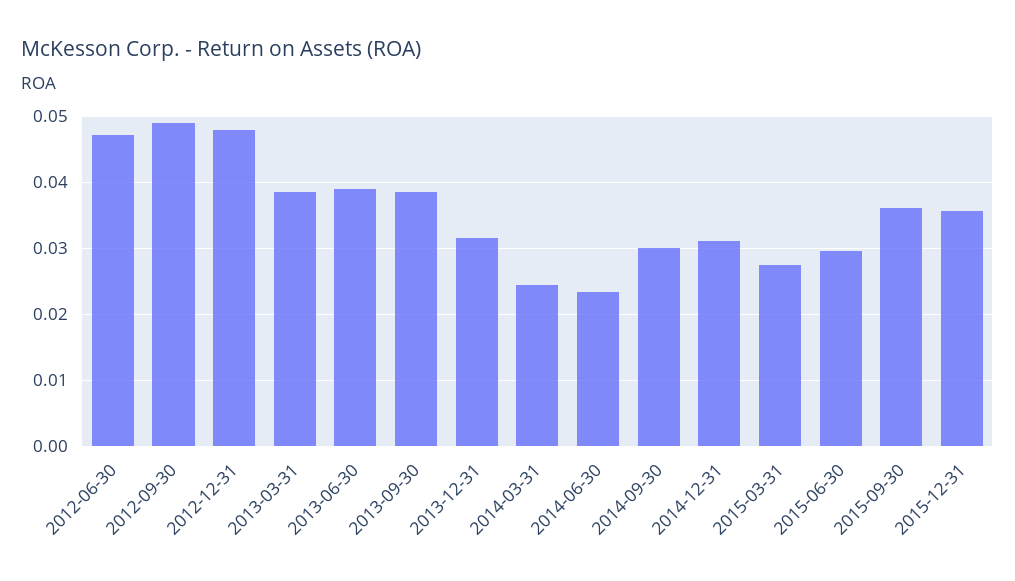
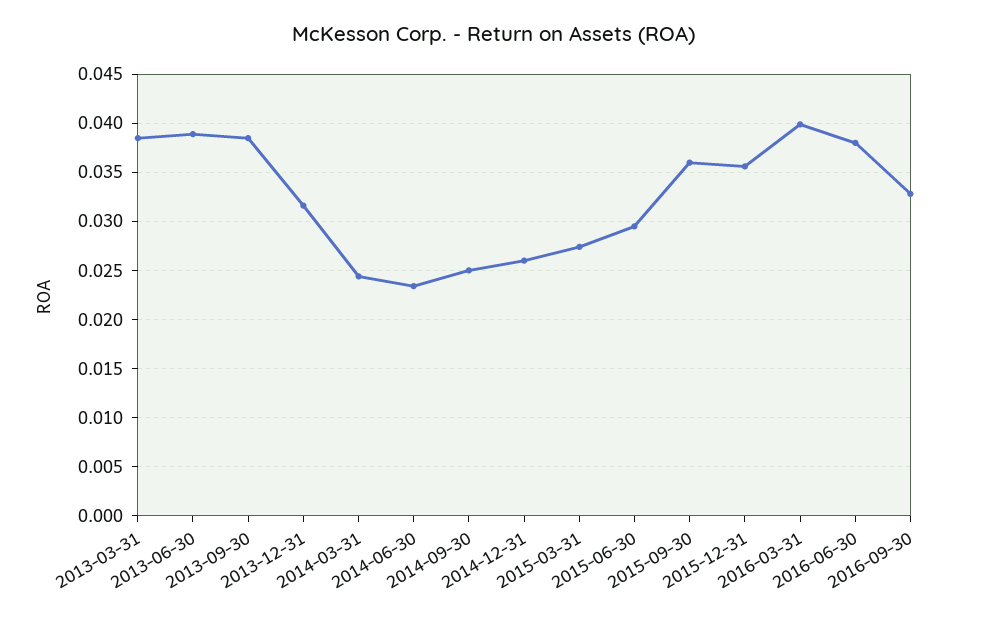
2012-06-30: 0.047 -> none
2012-09-30: 0.049 -> none
2012-12-31: 0.048 -> none
2014-09-30: 0.03 -> 0.025
2014-12-31: 0.031 -> 0.026
2016-03-31: none -> 0.04
2016-06-30: none -> 0.038
2016-09-30: none -> 0.033

